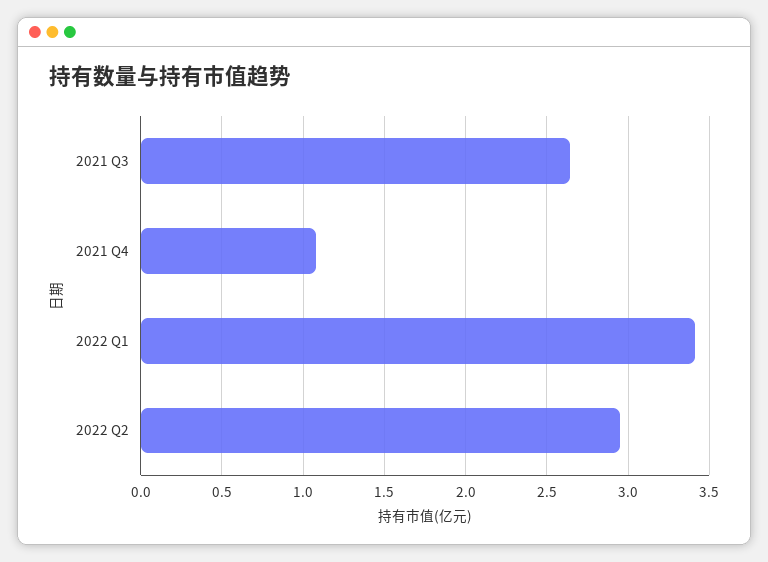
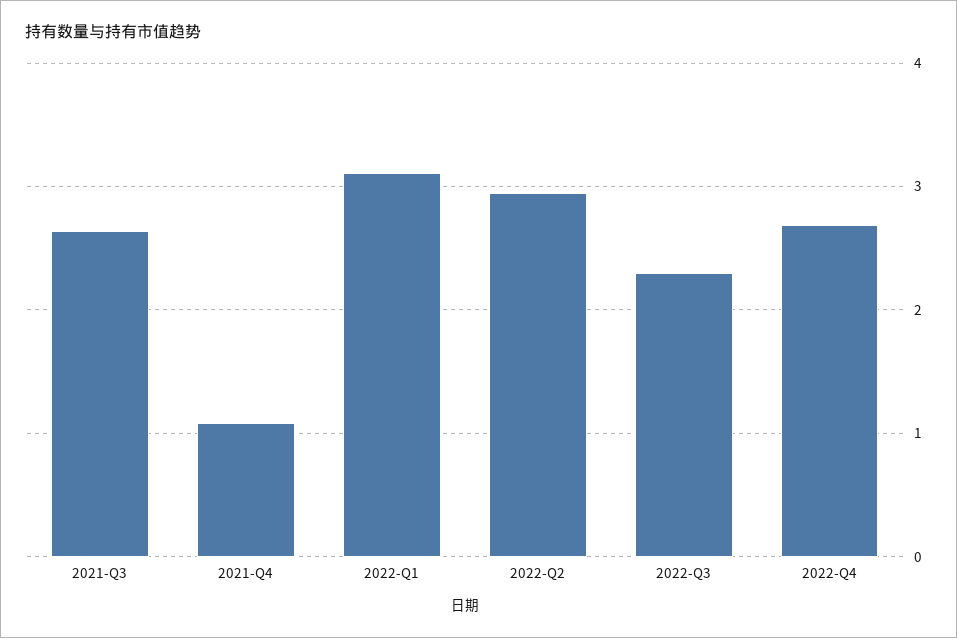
2022 Q1: 3.4 -> 3.1
2022-Q3: none -> 2.3
2022-Q4: none -> 2.7

